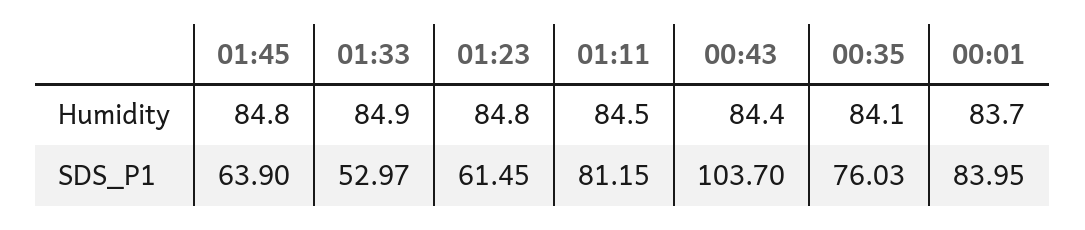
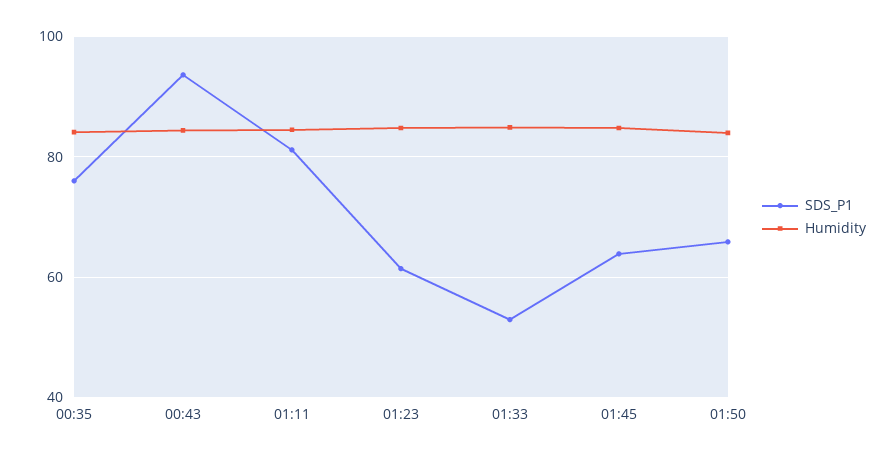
Humidity, 00:01: 83.7 -> none
SDS_P1, 00:43: 103.7 -> 94
SDS_P1, 00:01: 83.95 -> none
SDS_P1, 01:50: none -> 66
Humidity, 01:50: none -> 84

